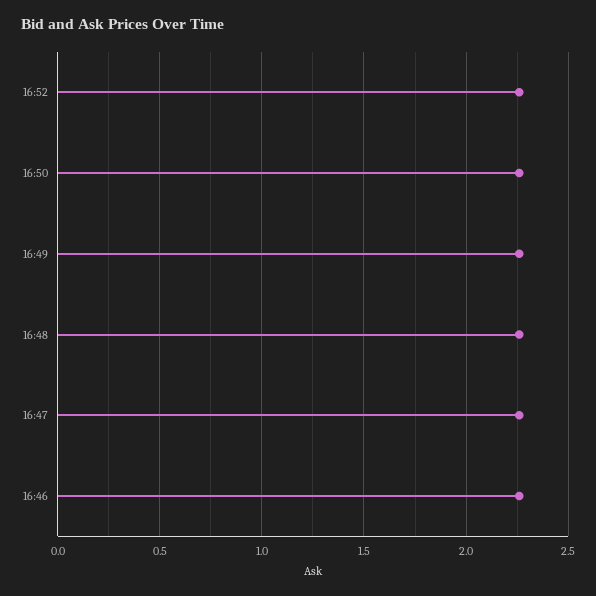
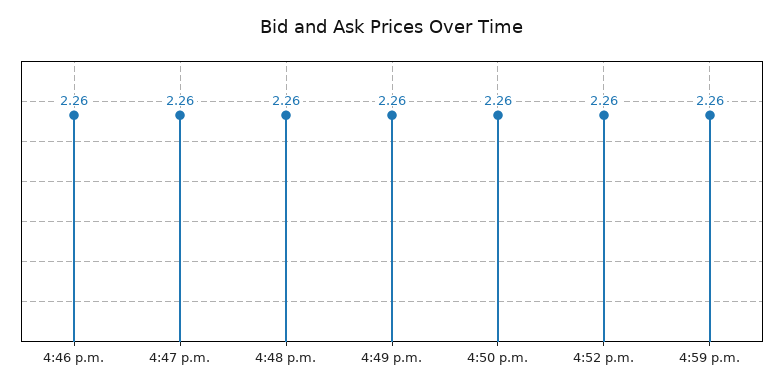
4:59 p.m.: none -> 2.26

